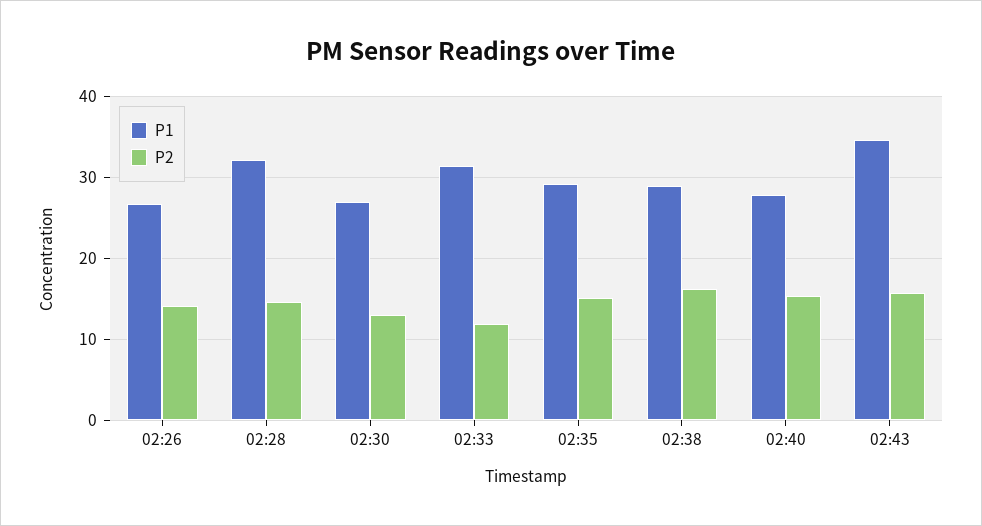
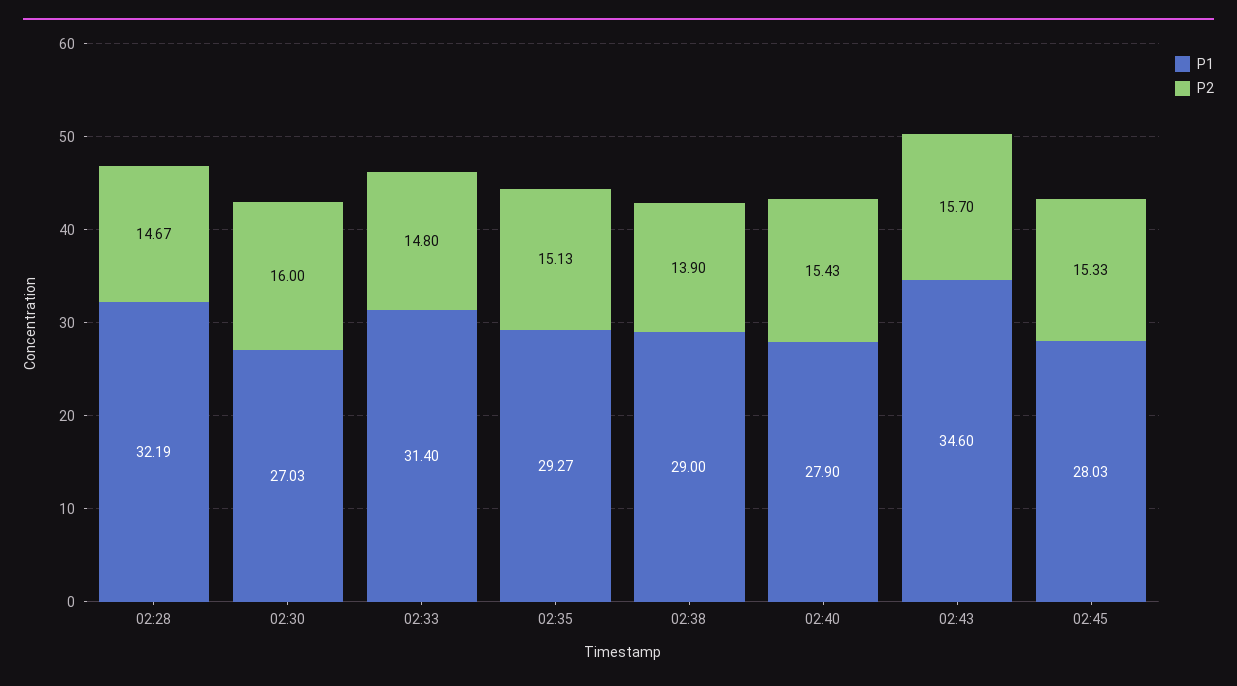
P1, 02:26: 27 -> none
P2, 02:26: 14 -> none
P2, 02:30: 13 -> 16
P2, 02:33: 12 -> 14.8
P2, 02:38: 16 -> 13.9
P1, 02:45: none -> 28.03
P2, 02:45: none -> 15.33

